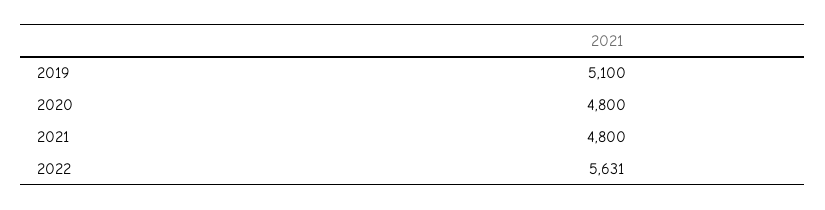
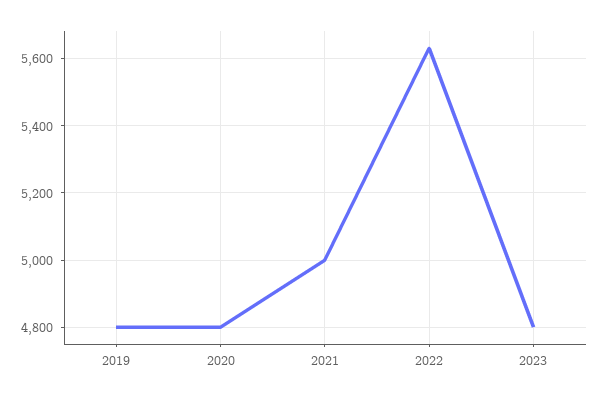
2019: 5100 -> 4800
2021: 4800 -> 5000
2023: none -> 4800

